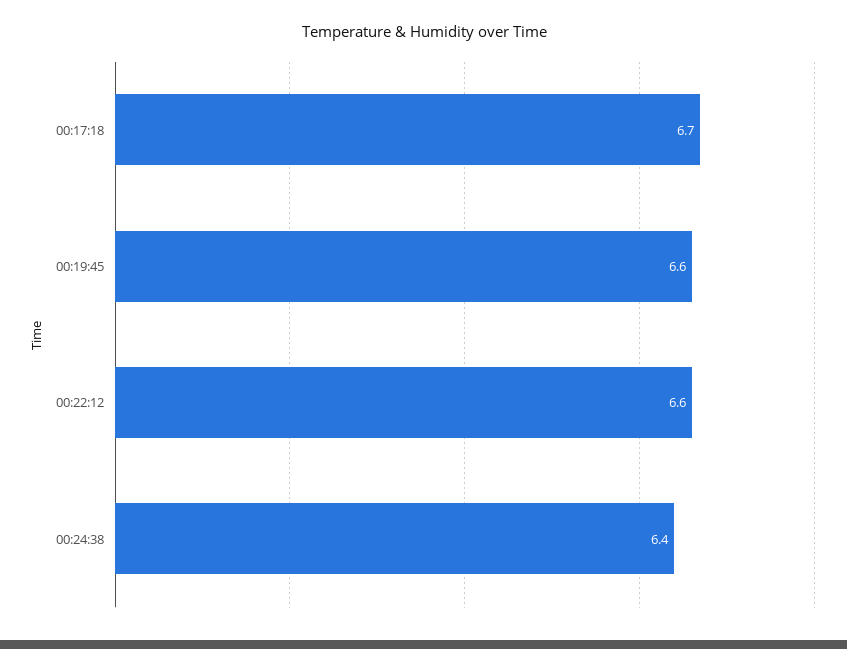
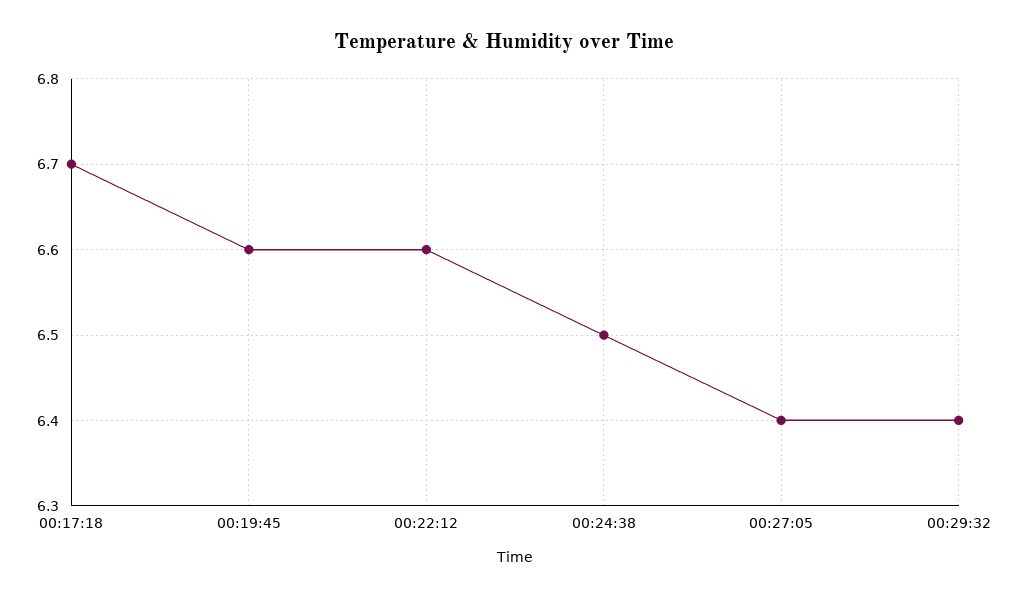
00:24:38: 6.4 -> 6.5
00:27:05: none -> 6.4
00:29:32: none -> 6.4

